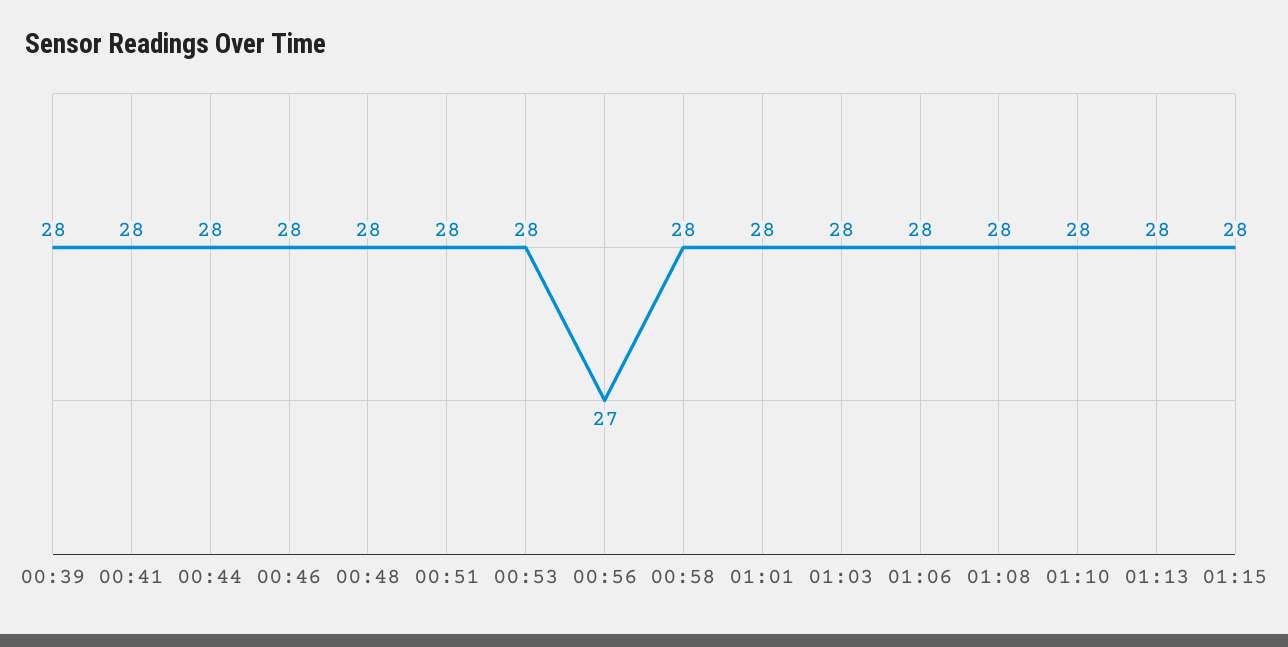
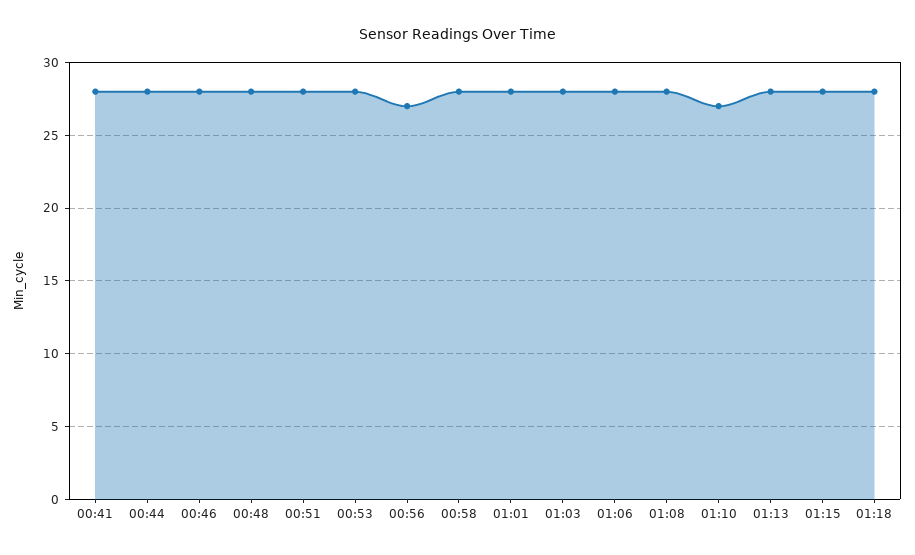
00:39: 28 -> none
01:10: 28 -> 27
01:18: none -> 28

